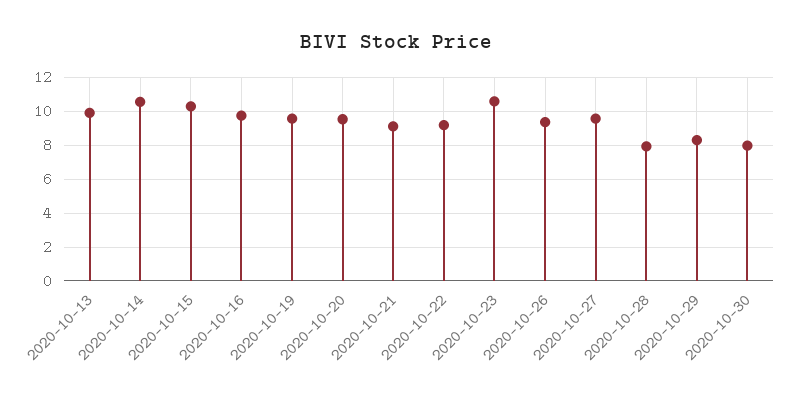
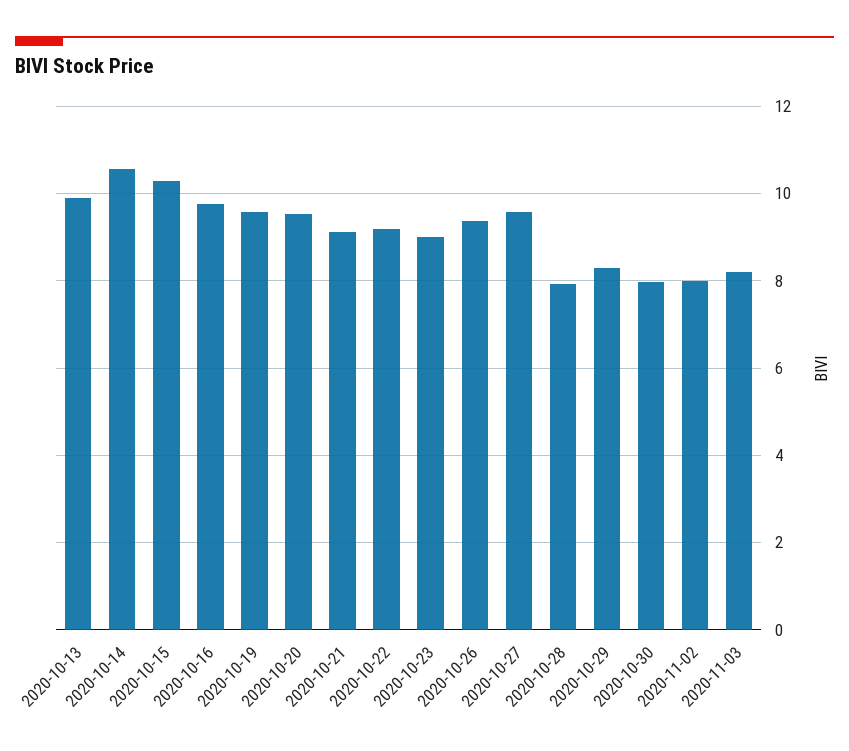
2020-10-23: 10.5 -> 9
2020-11-02: none -> 8
2020-11-03: none -> 8.2

